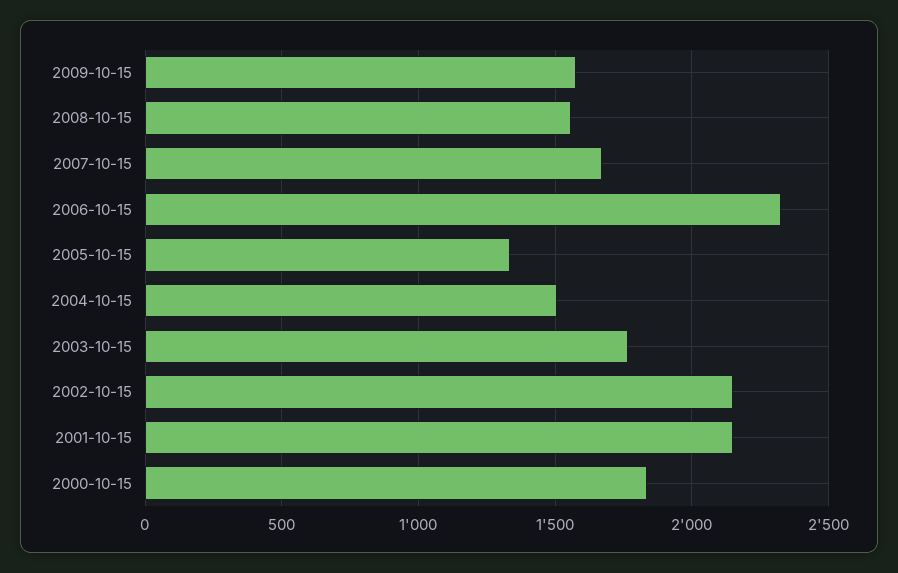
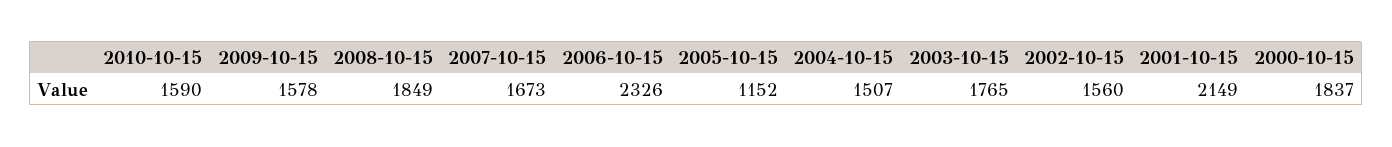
2008-10-15: 1550 -> 1849
2005-10-15: 1350 -> 1152
2002-10-15: 2150 -> 1560
2010-10-15: none -> 1590

